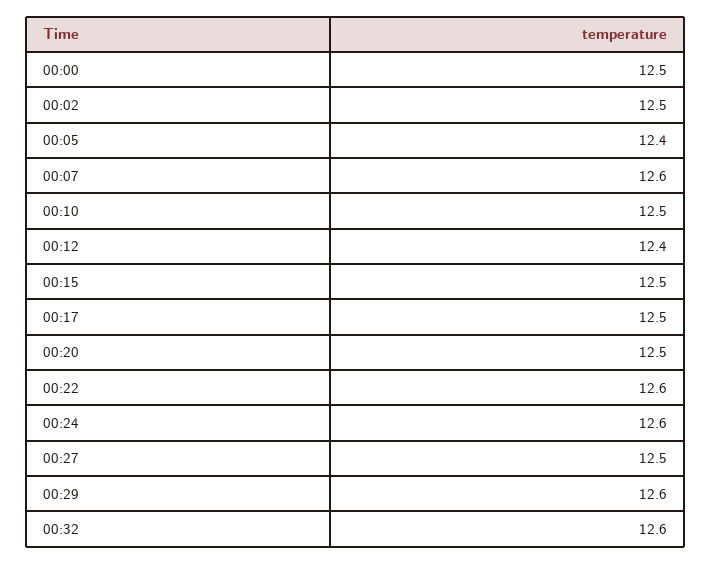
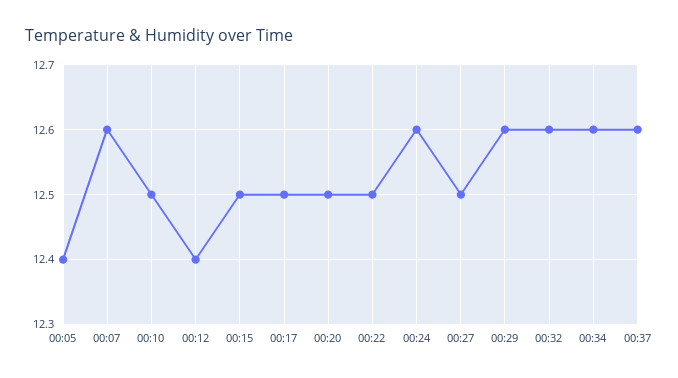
00:00: 12.5 -> none
00:02: 12.5 -> none
00:22: 12.6 -> 12.5
00:34: none -> 12.6
00:37: none -> 12.6

